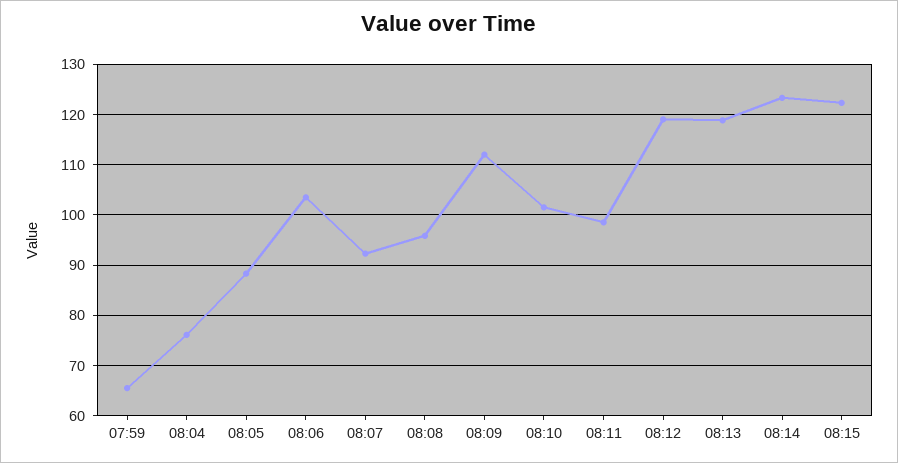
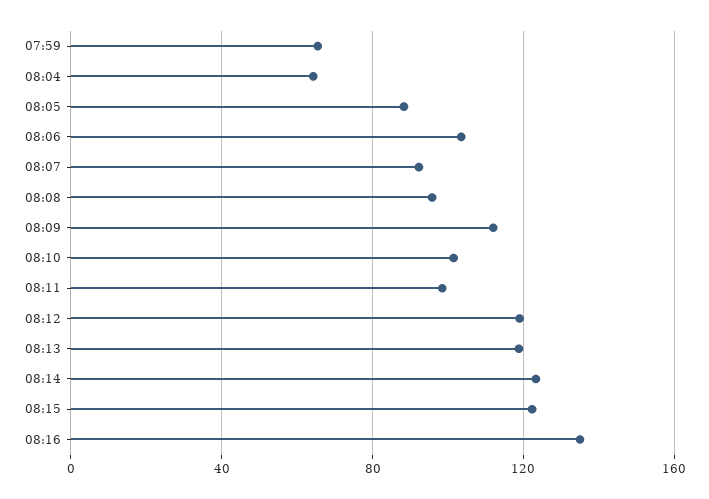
08:04: 76 -> 65
08:16: none -> 135

